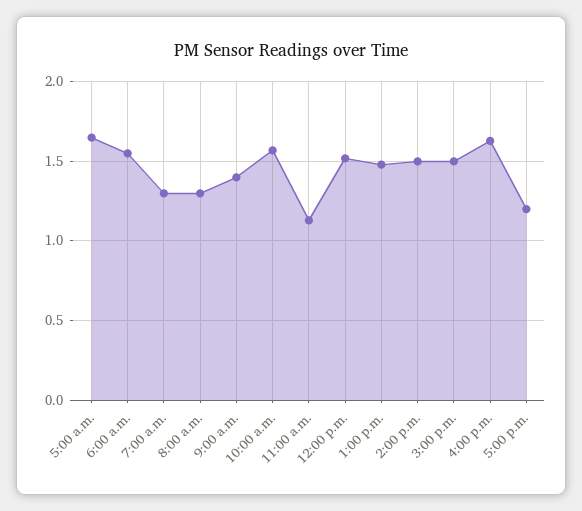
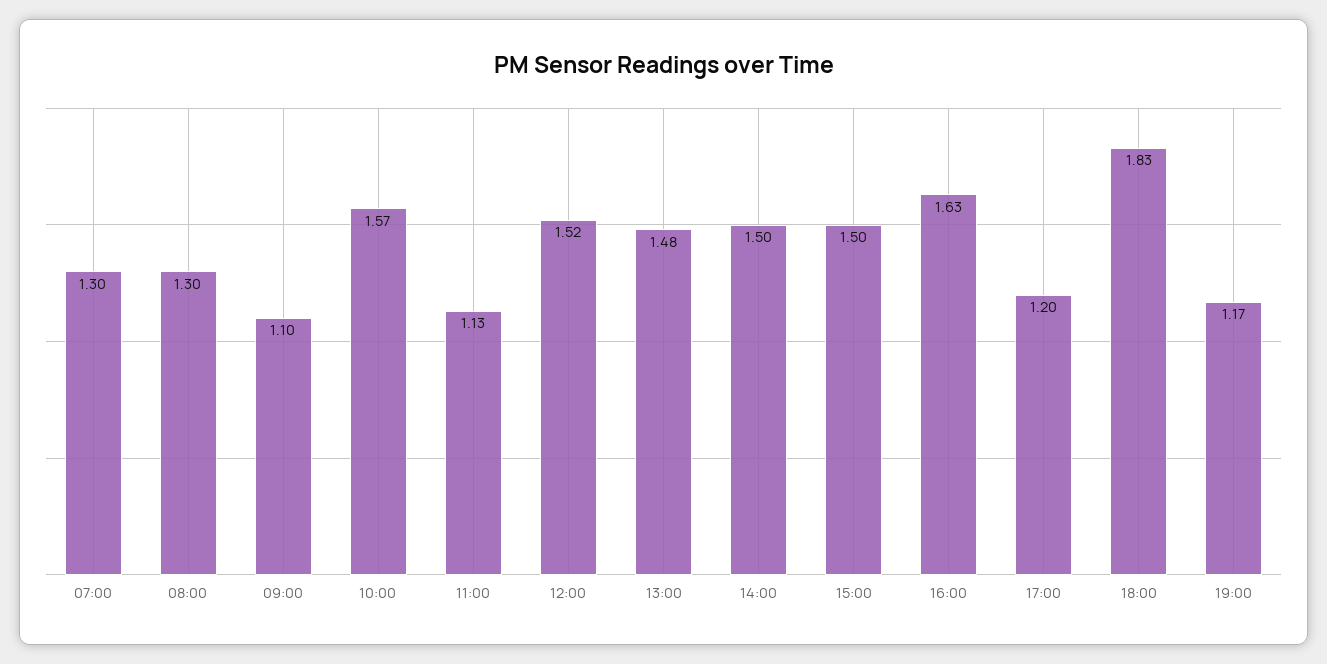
5:00 a.m.: 1.65 -> none
6:00 a.m.: 1.55 -> none
9:00 a.m.: 1.4 -> 1.1
18:00: none -> 1.83
19:00: none -> 1.17

